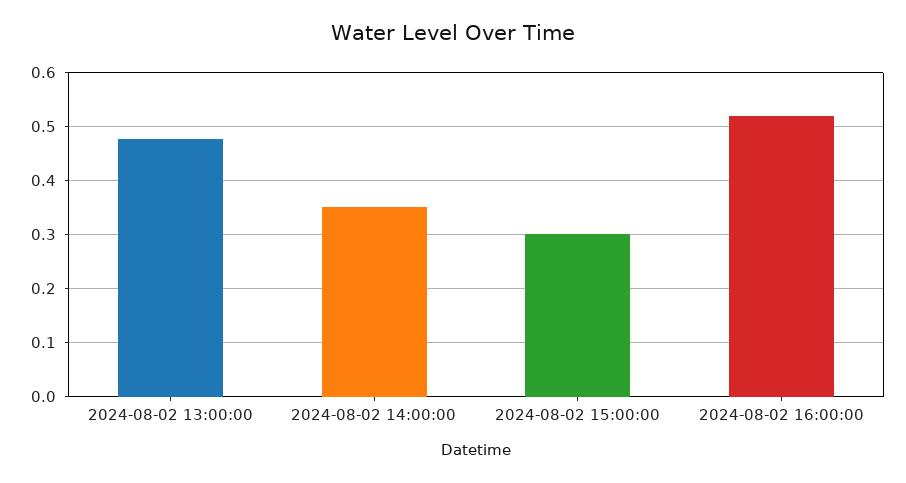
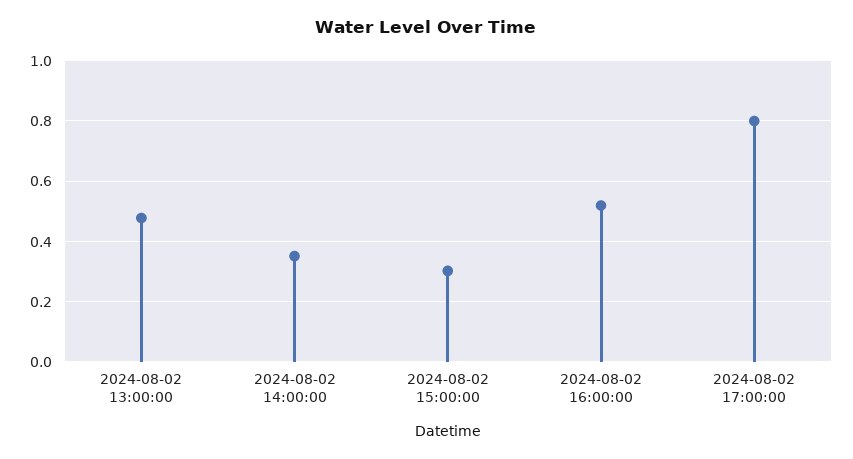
2024-08-02 17:00:00: none -> 0.8

